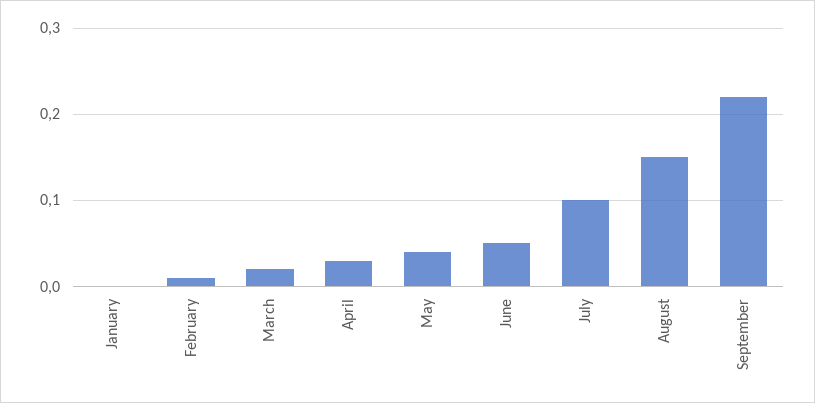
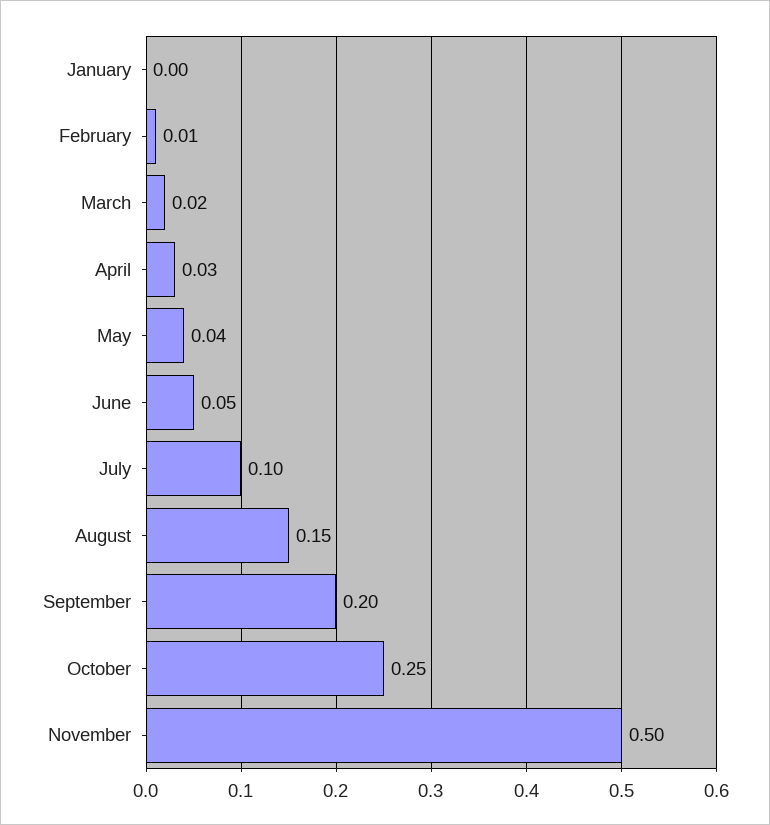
September: 0.22 -> 0.2
October: none -> 0.25
November: none -> 0.5

